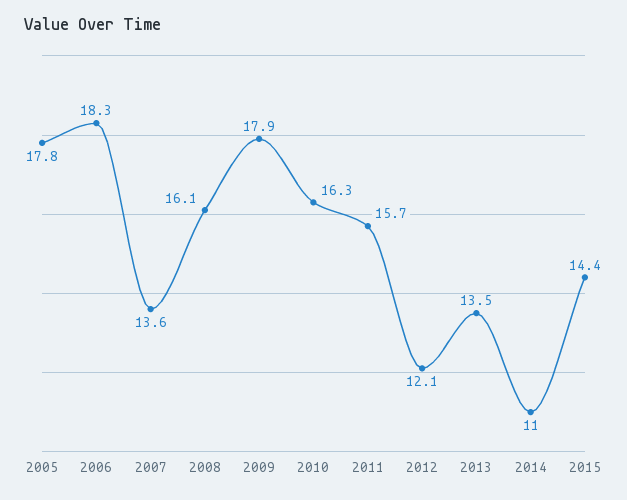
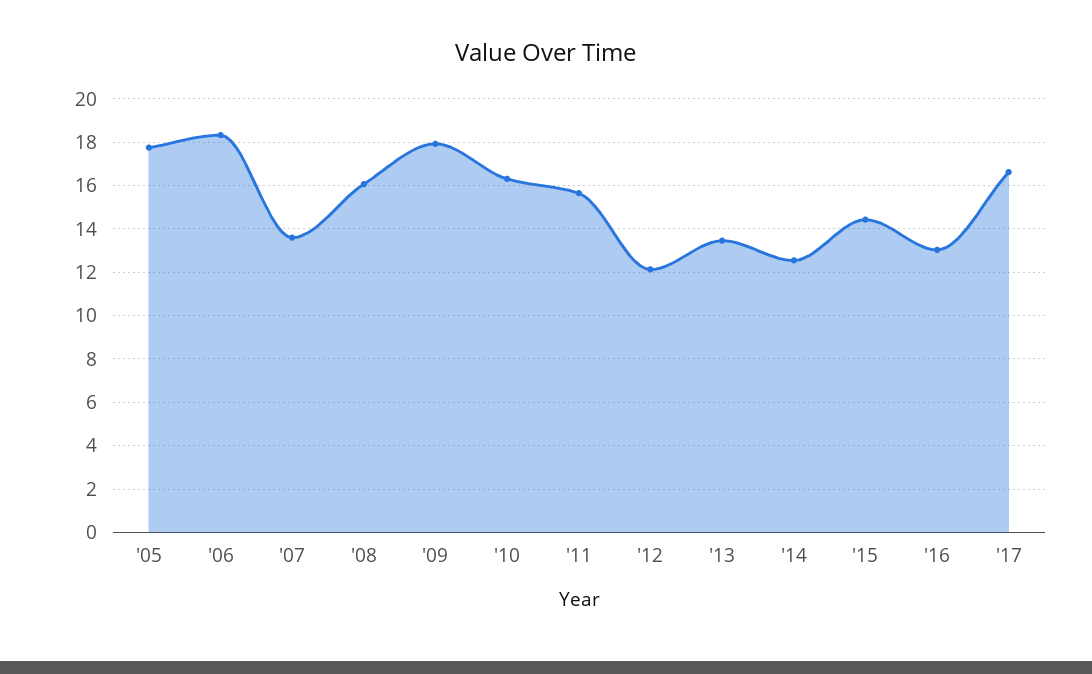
2014: 11 -> 12.5
'16: none -> 13
'17: none -> 16.5

